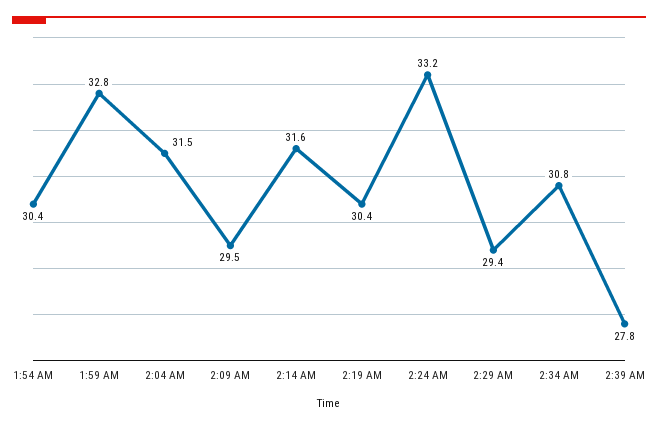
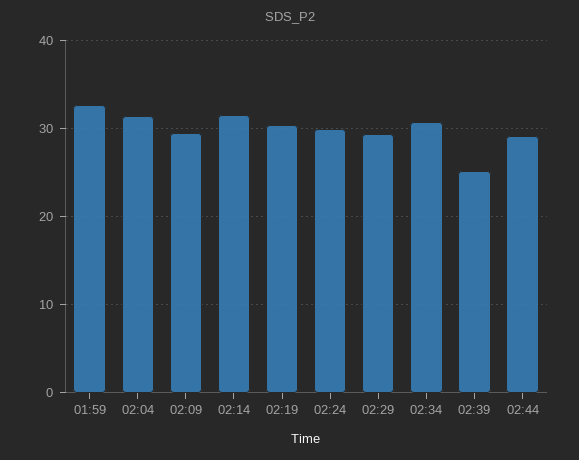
1:54 AM: 30.4 -> none
2:24 AM: 33.2 -> 30
2:39 AM: 27.8 -> 25
02:44: none -> 29

